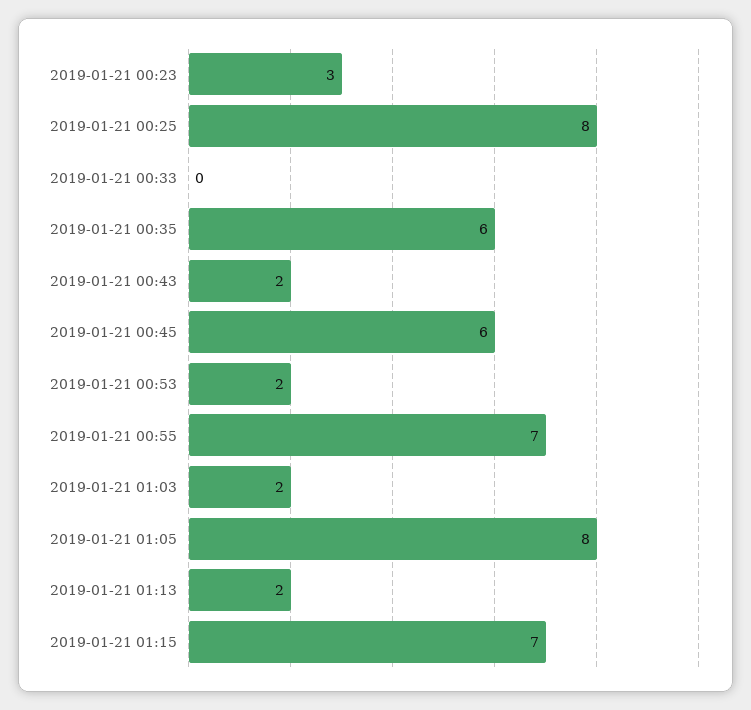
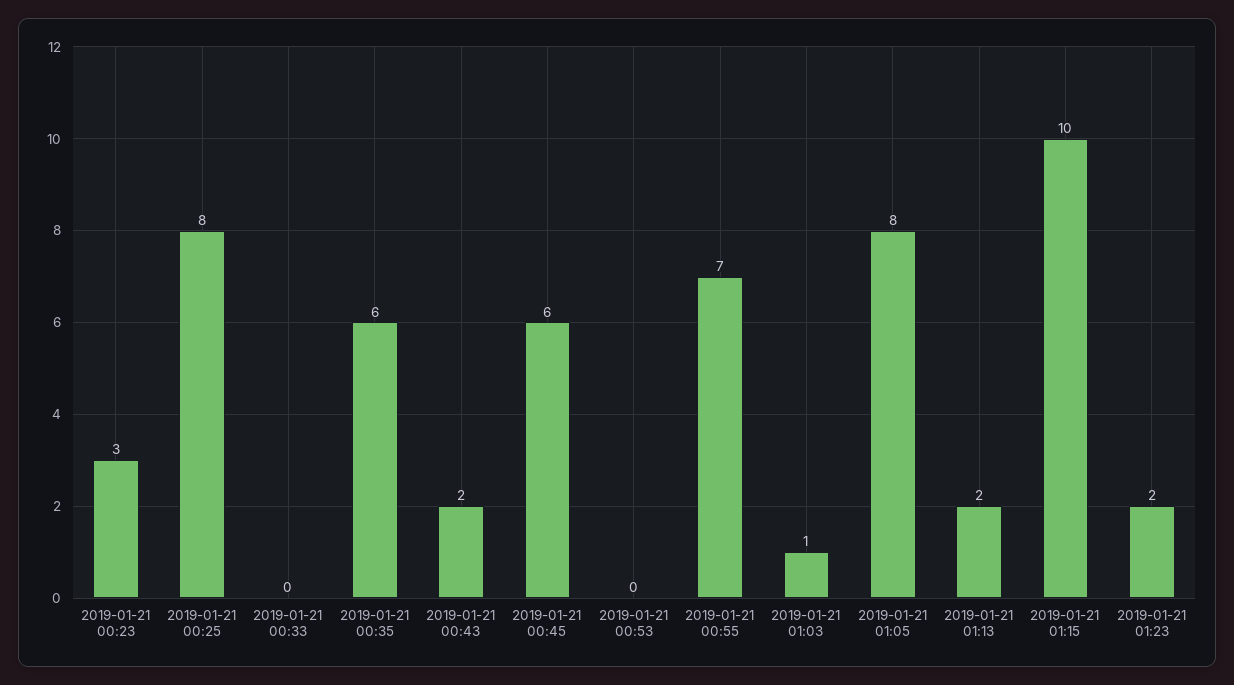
2019-01-21 00:53: 2 -> 0
2019-01-21 01:03: 2 -> 1
2019-01-21 01:15: 7 -> 10
2019-01-21 01:23: none -> 2

